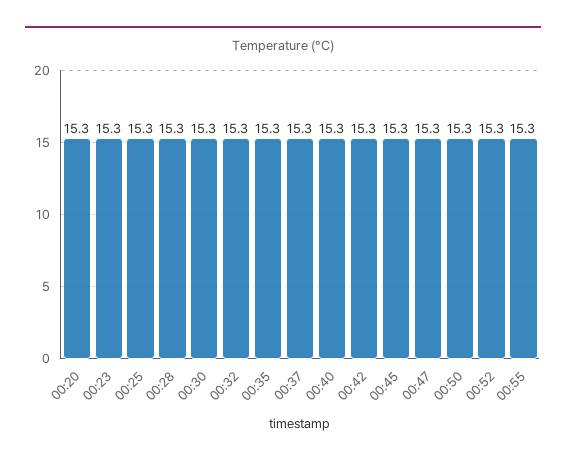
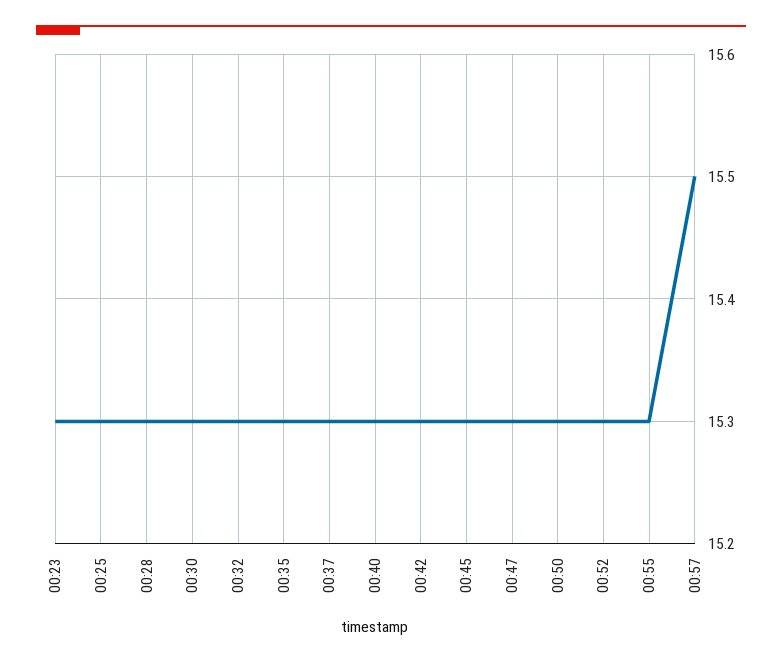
00:20: 15.3 -> none
00:57: none -> 15.5

